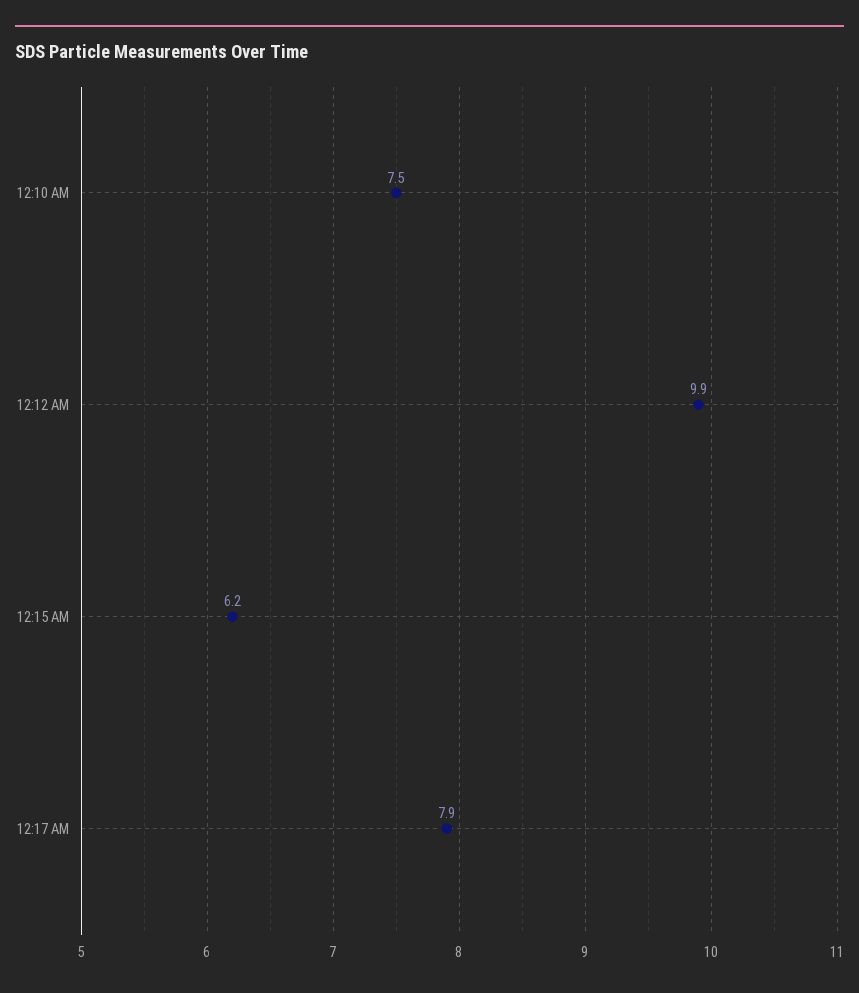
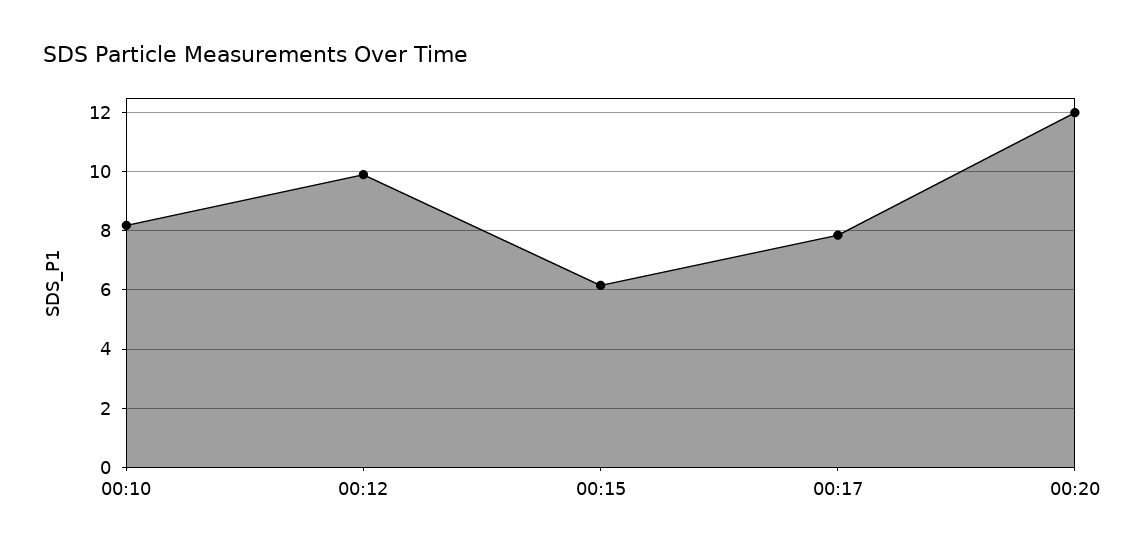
12:10 AM: 7.5 -> 8.25
00:20: none -> 12

